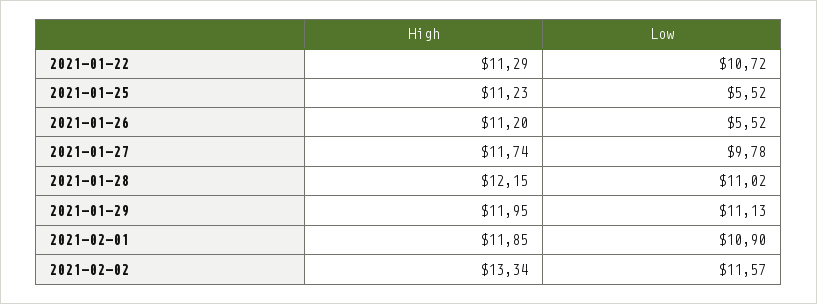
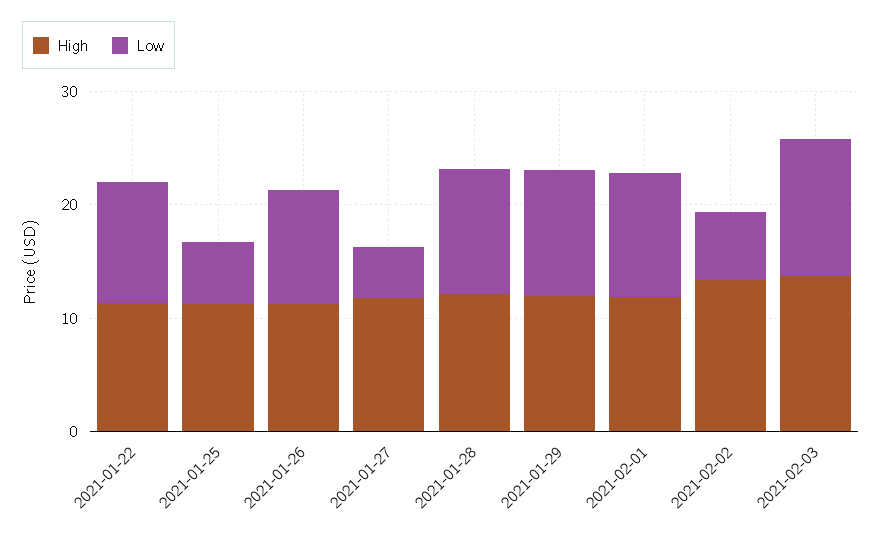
Low, 2021-01-26: 5.52 -> 10
Low, 2021-01-27: 9.78 -> 4
Low, 2021-02-02: 11.57 -> 6
High, 2021-02-03: none -> 14
Low, 2021-02-03: none -> 12

